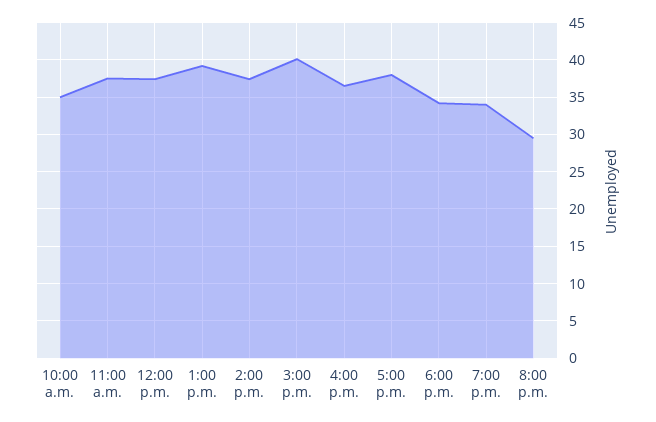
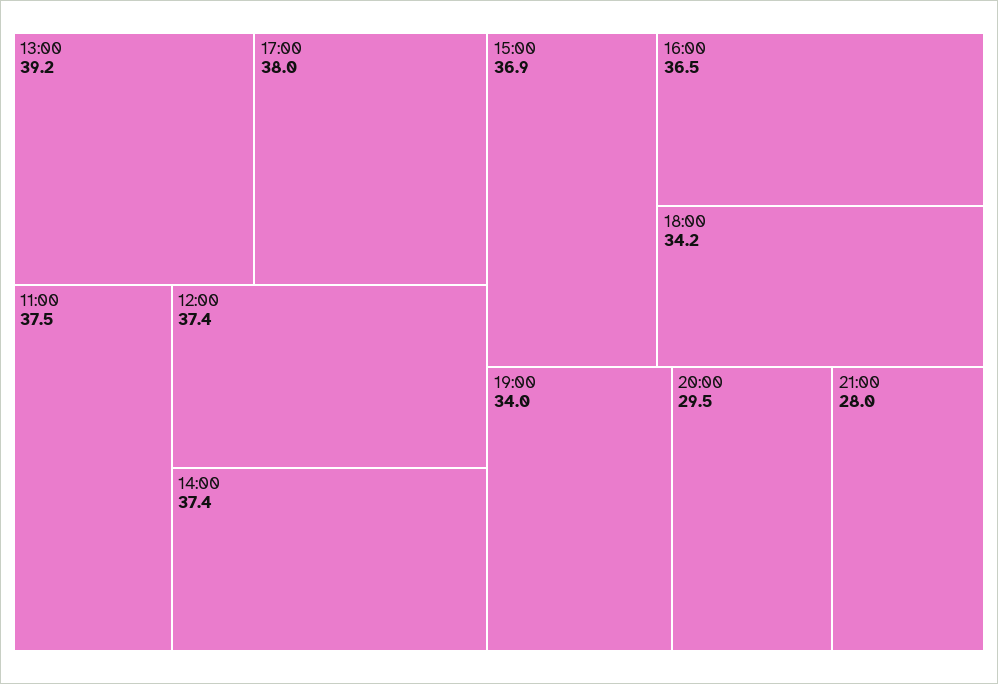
10:00 a.m.: 35 -> none
3:00 p.m.: 40 -> 36.9
21:00: none -> 28

